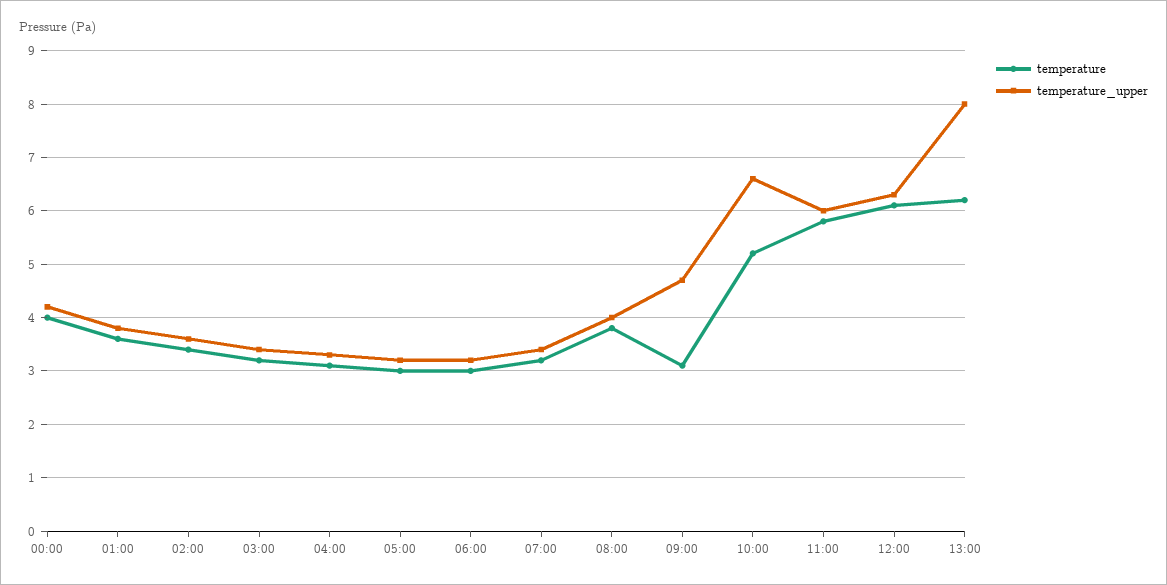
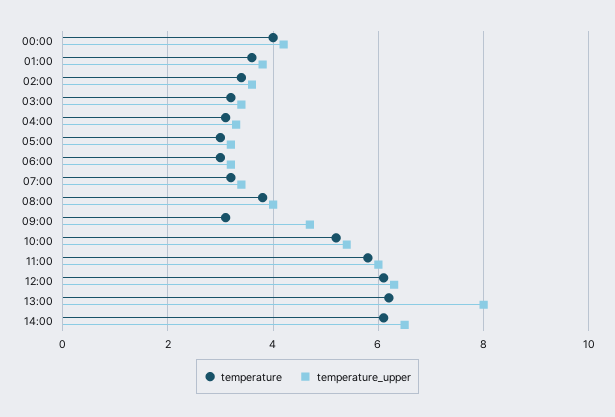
temperature_upper, 10:00: 6.5 -> 5.5
temperature, 14:00: none -> 6
temperature_upper, 14:00: none -> 6.5

